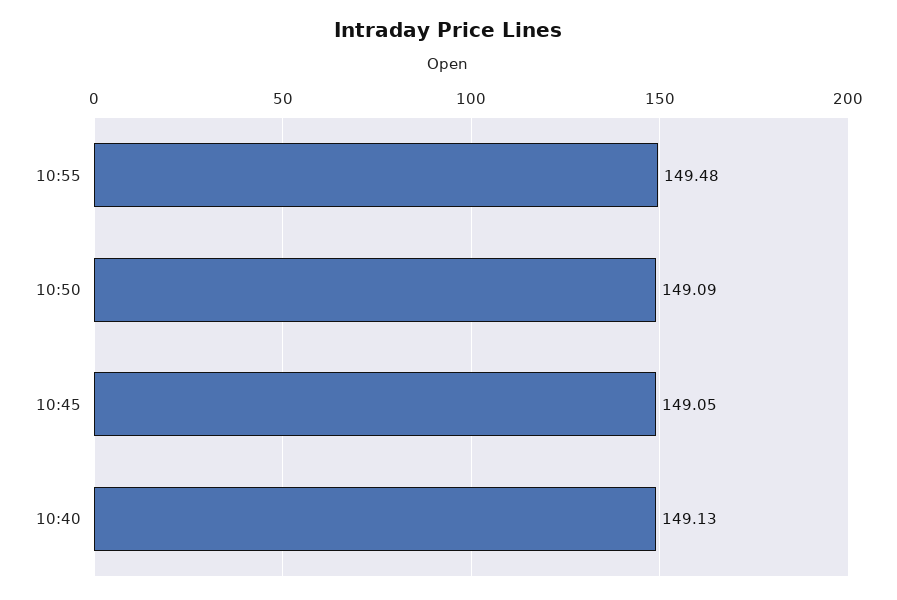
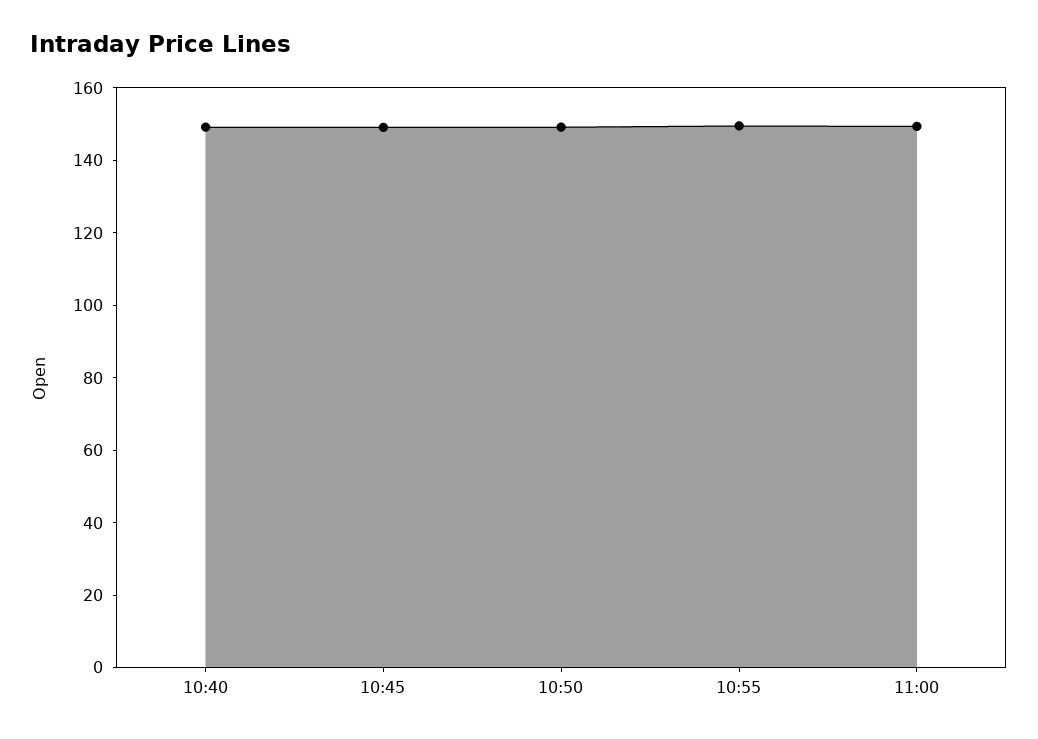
11:00: none -> 150

